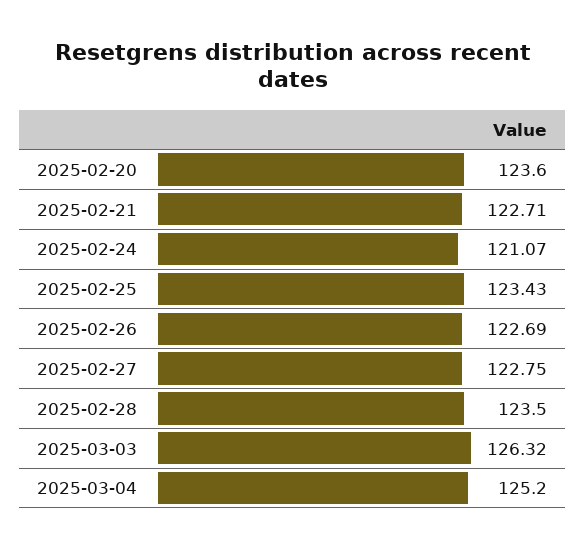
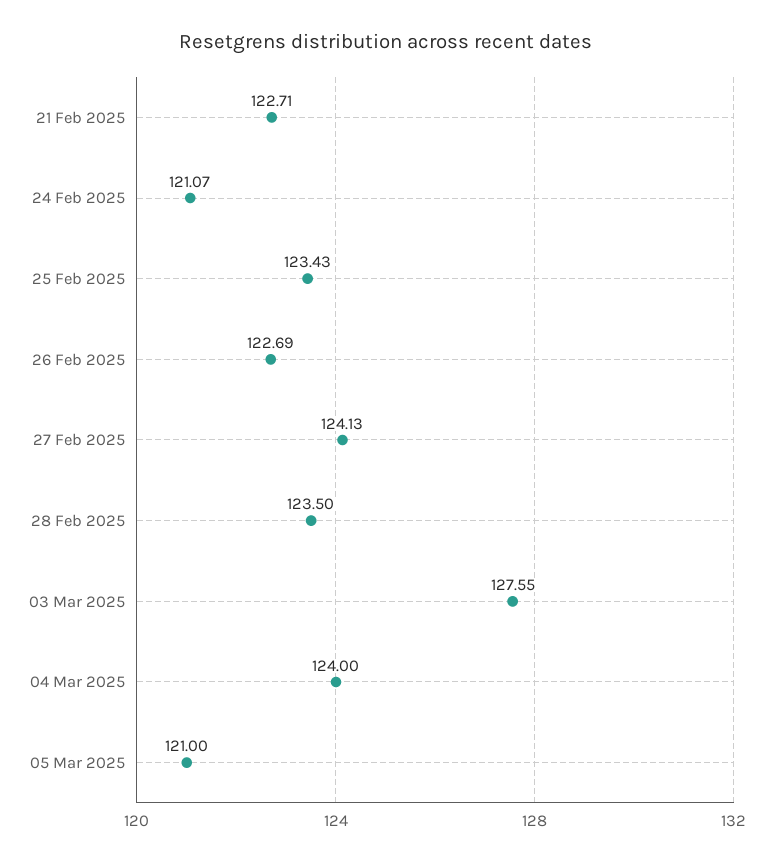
2025-02-20: 123.6 -> none
2025-02-27: 122.75 -> 124.13
2025-03-03: 126.32 -> 127.55
2025-03-04: 125.2 -> 124
05 Mar 2025: none -> 121

